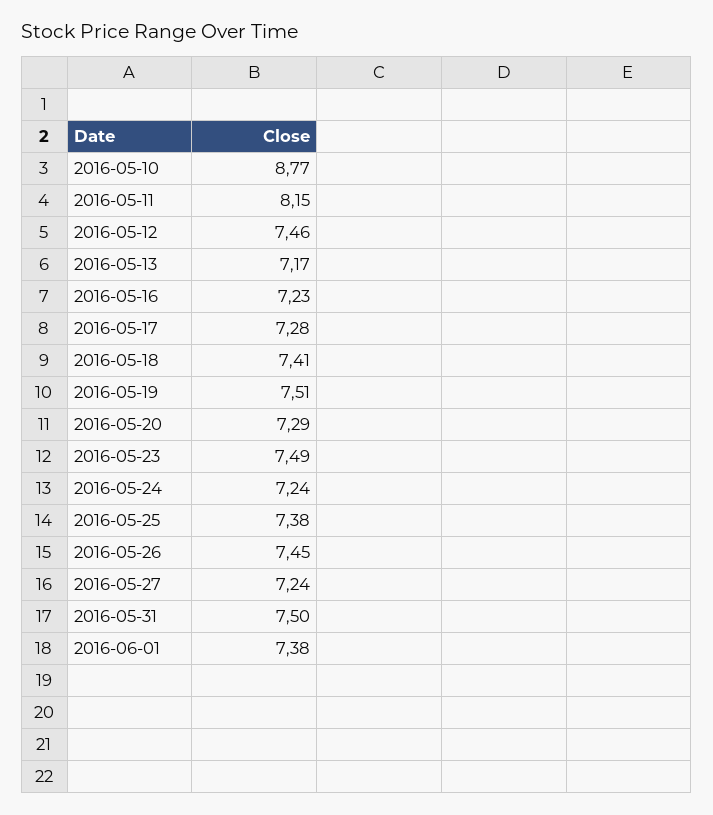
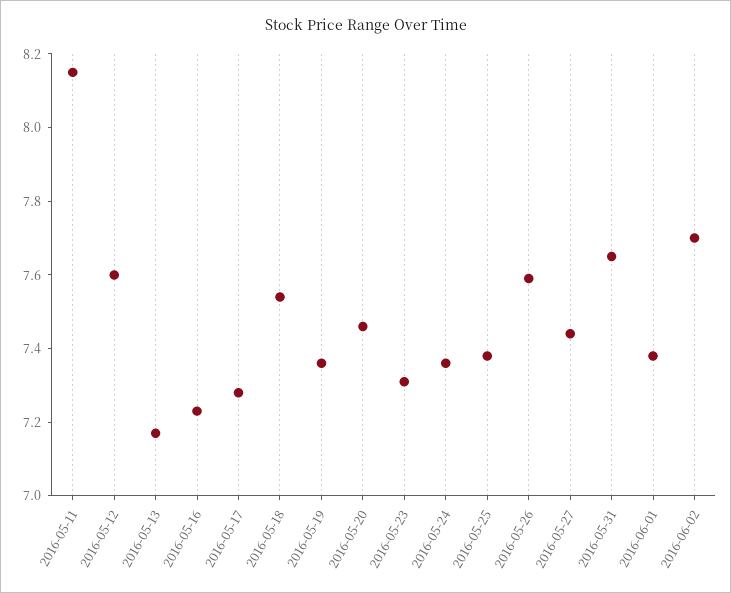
2016-05-10: 8.77 -> none
2016-05-12: 7.46 -> 7.6
2016-05-18: 7.41 -> 7.55
2016-05-19: 7.51 -> 7.35
2016-05-20: 7.29 -> 7.45
2016-05-23: 7.49 -> 7.3
2016-05-24: 7.24 -> 7.35
2016-05-26: 7.45 -> 7.6
2016-05-27: 7.24 -> 7.45
2016-05-31: 7.5 -> 7.65
2016-06-02: none -> 7.7

